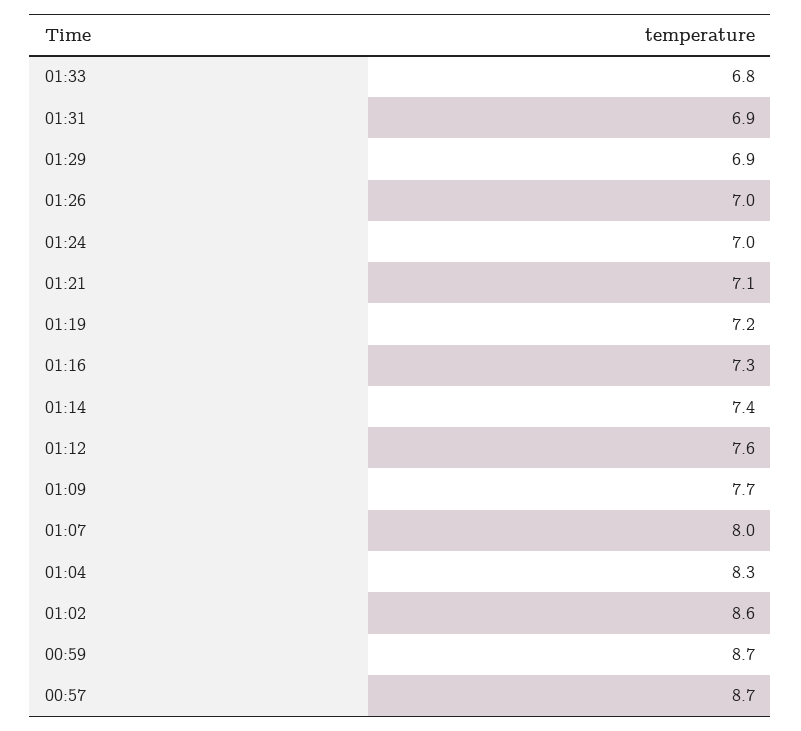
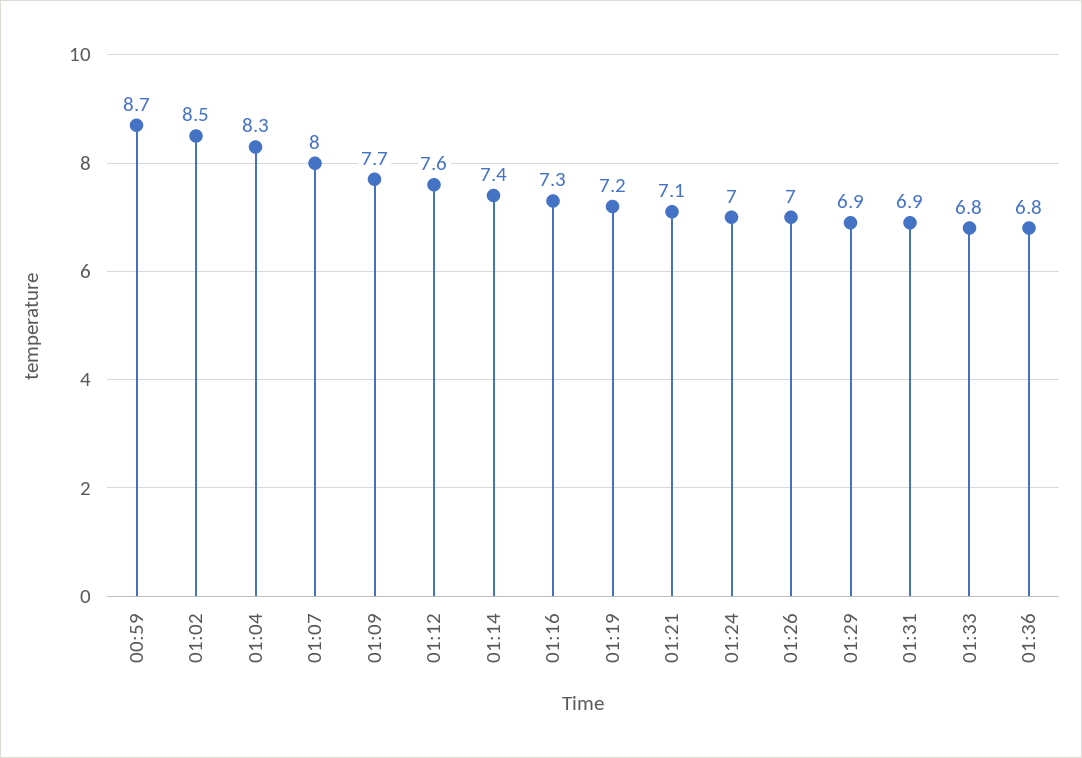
01:02: 8.6 -> 8.5
00:57: 8.7 -> none
01:36: none -> 6.8

